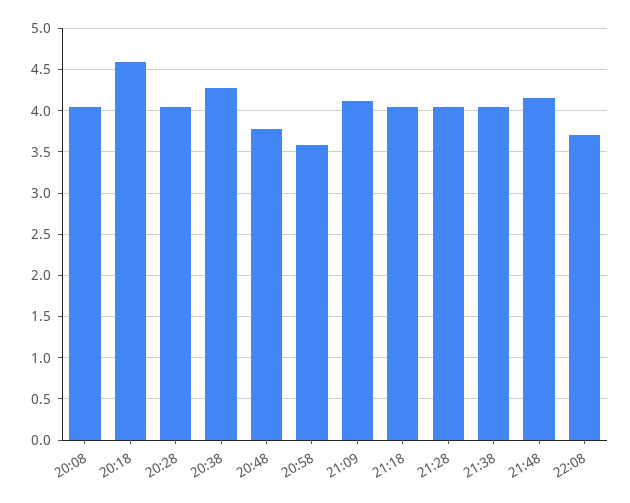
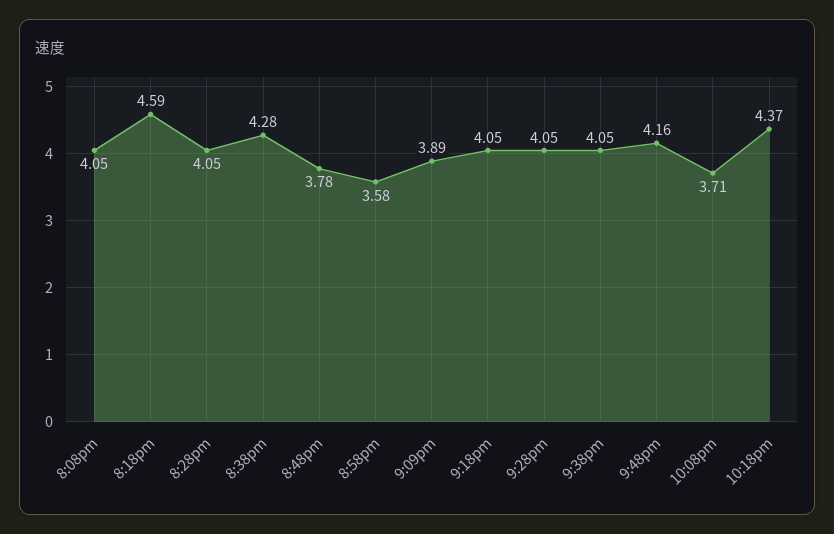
21:09: 4.1 -> 3.89
10:18pm: none -> 4.37

